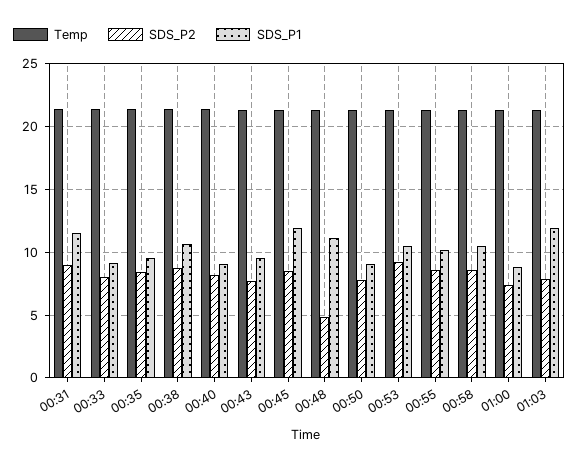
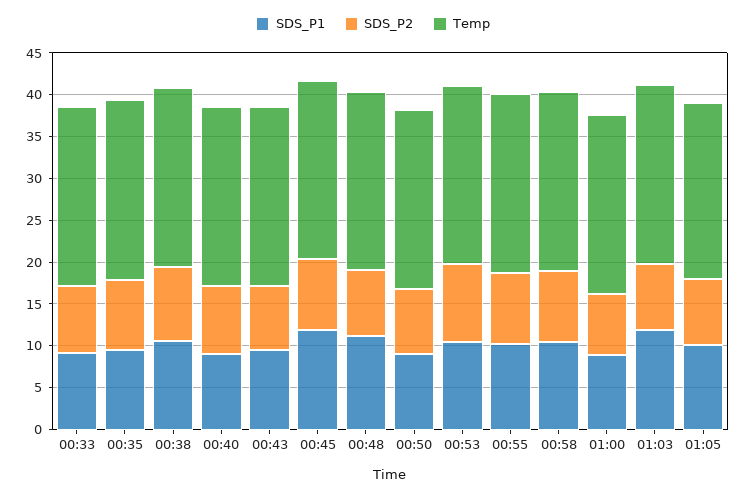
Temp, 00:31: 21.5 -> none
SDS_P2, 00:31: 9 -> none
SDS_P1, 00:31: 11.5 -> none
SDS_P2, 00:48: 5 -> 8
SDS_P1, 01:05: none -> 10
SDS_P2, 01:05: none -> 8
Temp, 01:05: none -> 21

